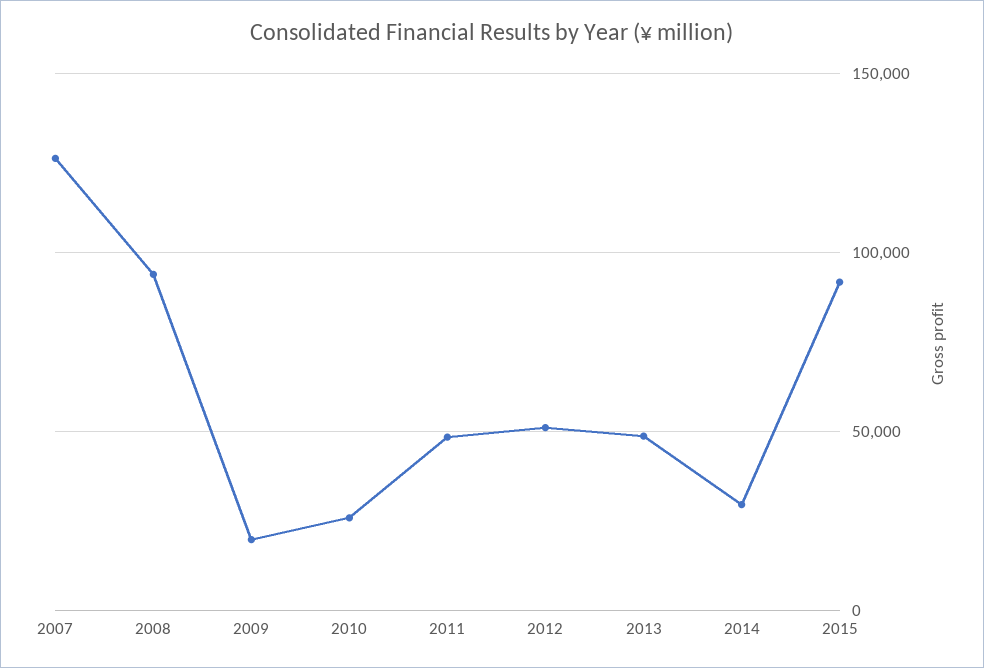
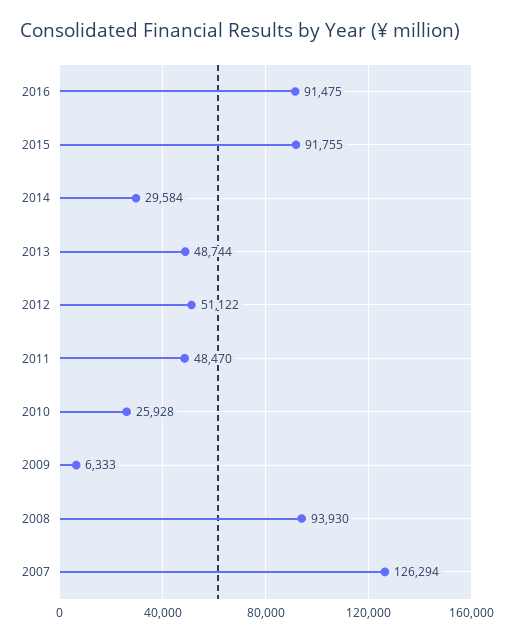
2009: 20000 -> 6333
2016: none -> 91475

